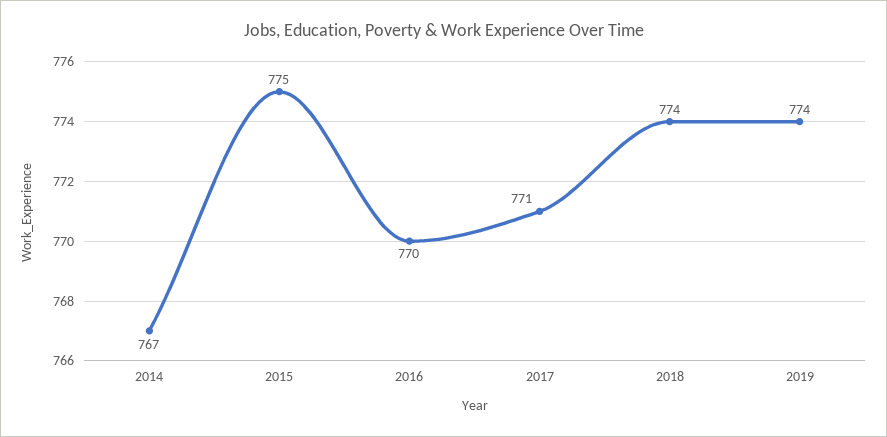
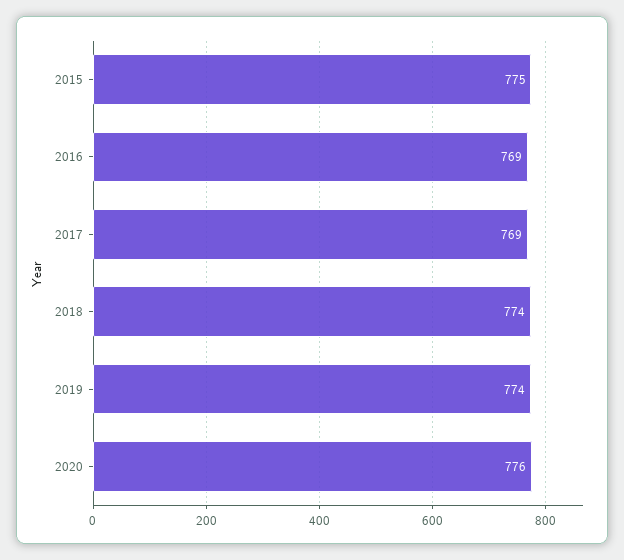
2014: 767 -> none
2016: 770 -> 769
2017: 771 -> 769
2020: none -> 776

